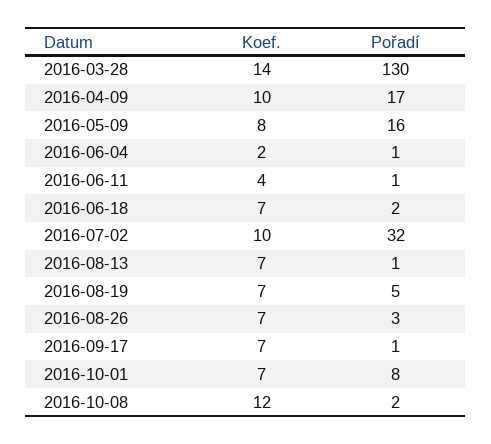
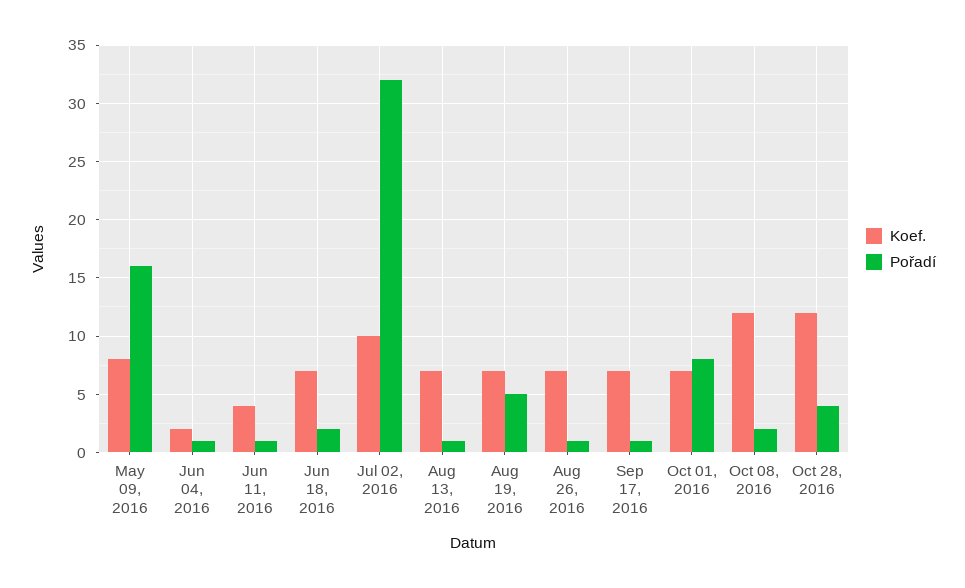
Koef., 2016-03-28: 14 -> none
Pořadí, 2016-03-28: 130 -> none
Koef., 2016-04-09: 10 -> none
Pořadí, 2016-04-09: 17 -> none
Pořadí, 2016-08-26: 3 -> 1
Koef., Oct 28, 2016: none -> 12
Pořadí, Oct 28, 2016: none -> 4

